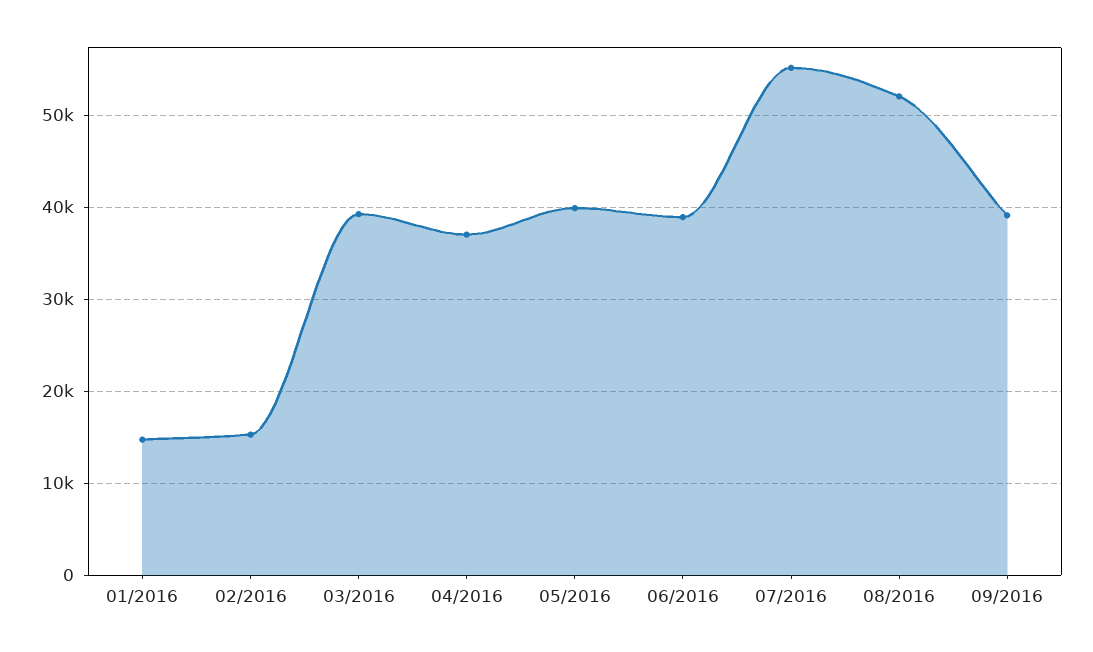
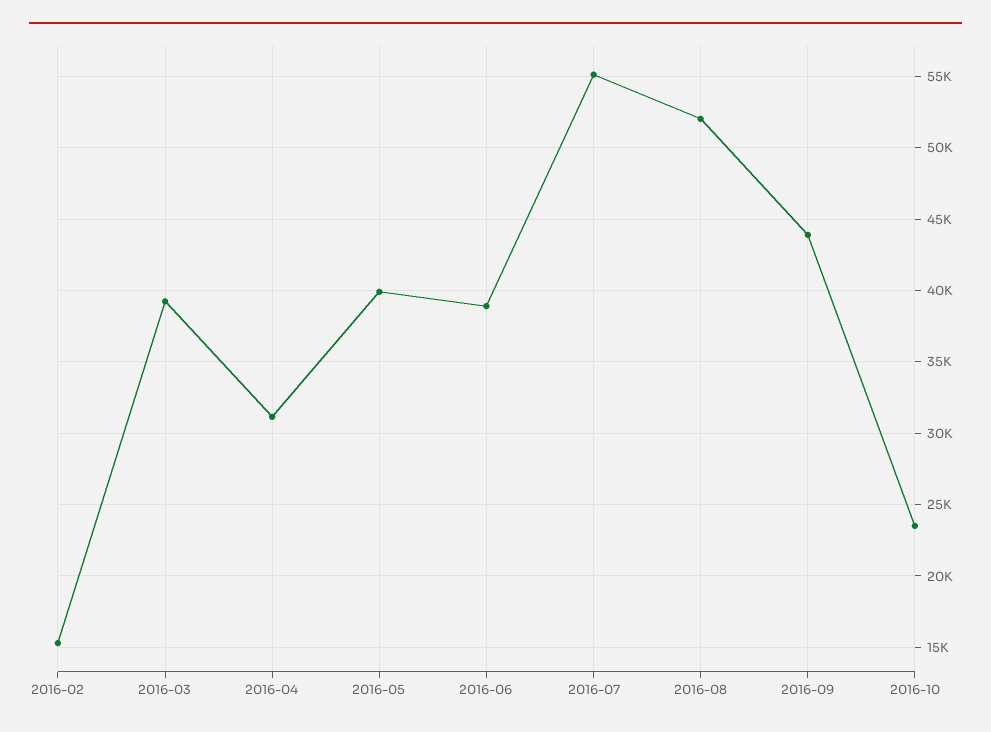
01/2016: 15000 -> none
04/2016: 37000 -> 31000
09/2016: 39000 -> 44000
2016-10: none -> 23500

